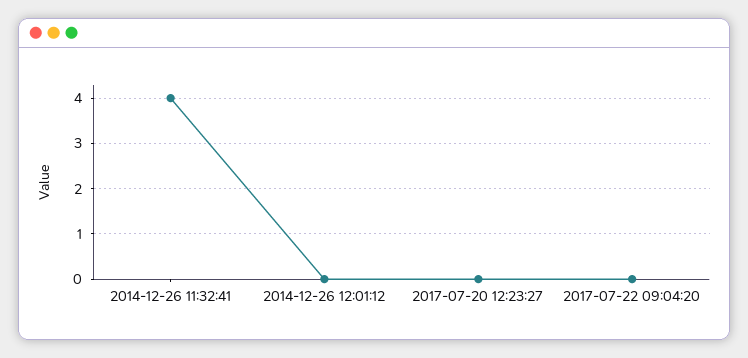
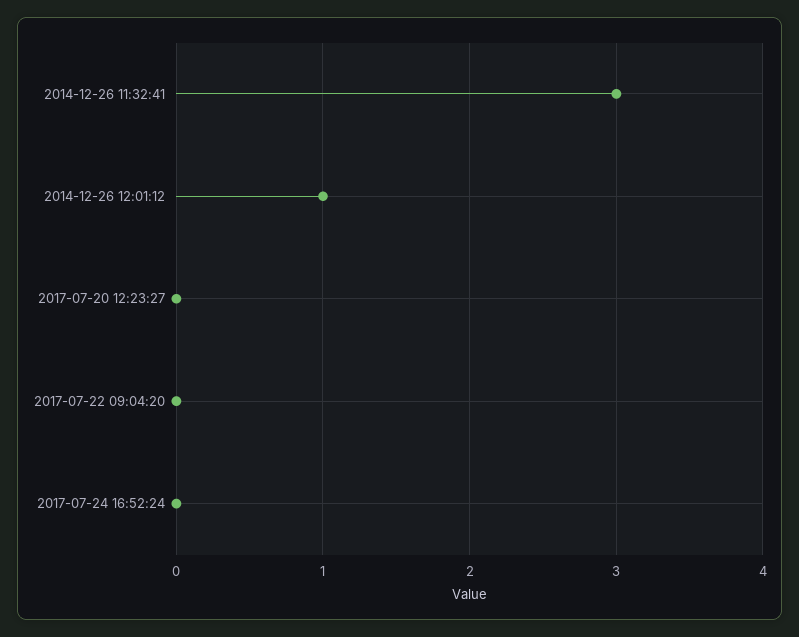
2014-12-26 11:32:41: 4 -> 3
2014-12-26 12:01:12: 0 -> 1
2017-07-24 16:52:24: none -> 0

